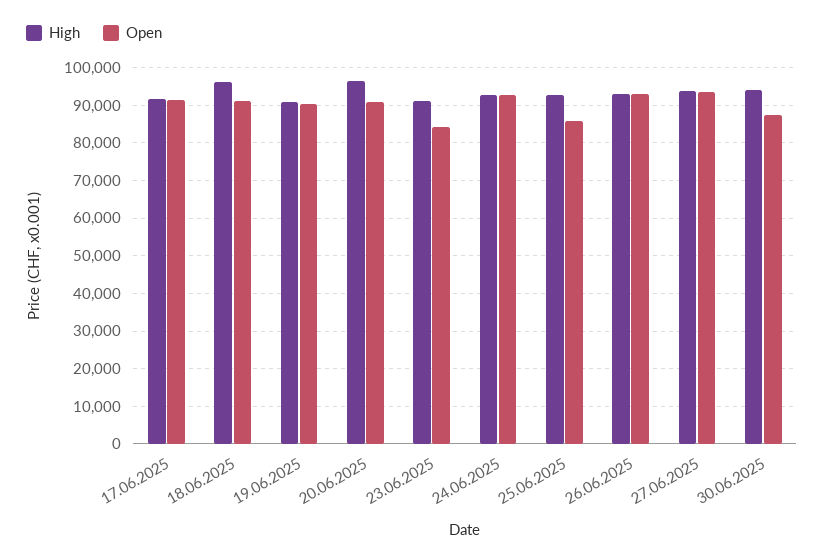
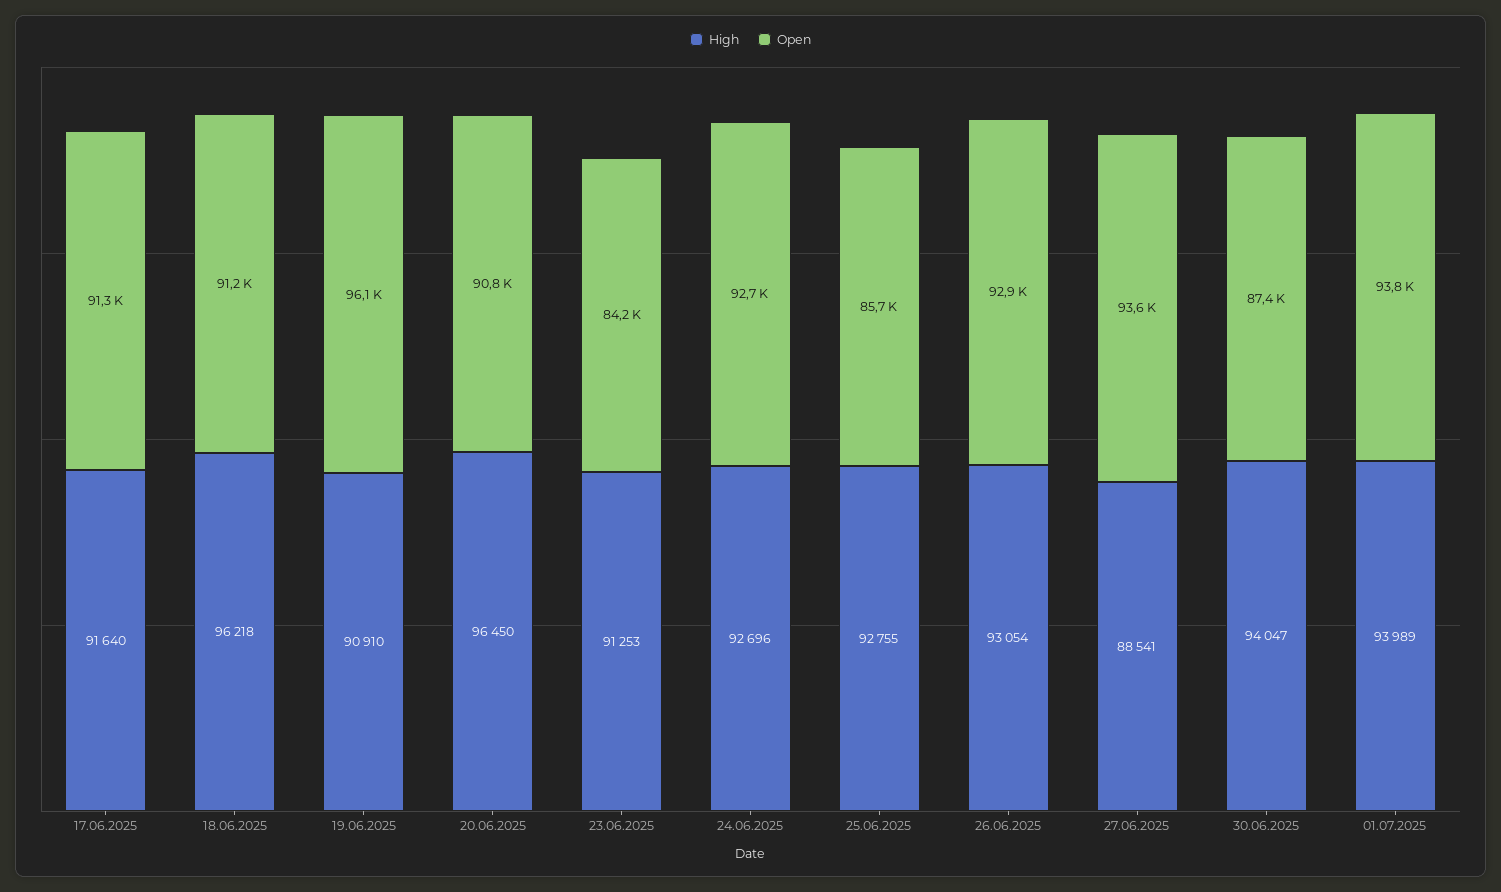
Open, 19.06.2025: 90000 -> 96100
High, 27.06.2025: 94000 -> 88541
High, 01.07.2025: none -> 93989
Open, 01.07.2025: none -> 93800

